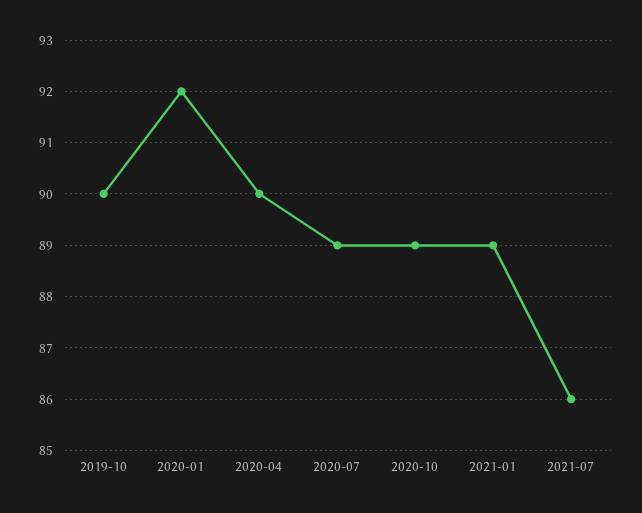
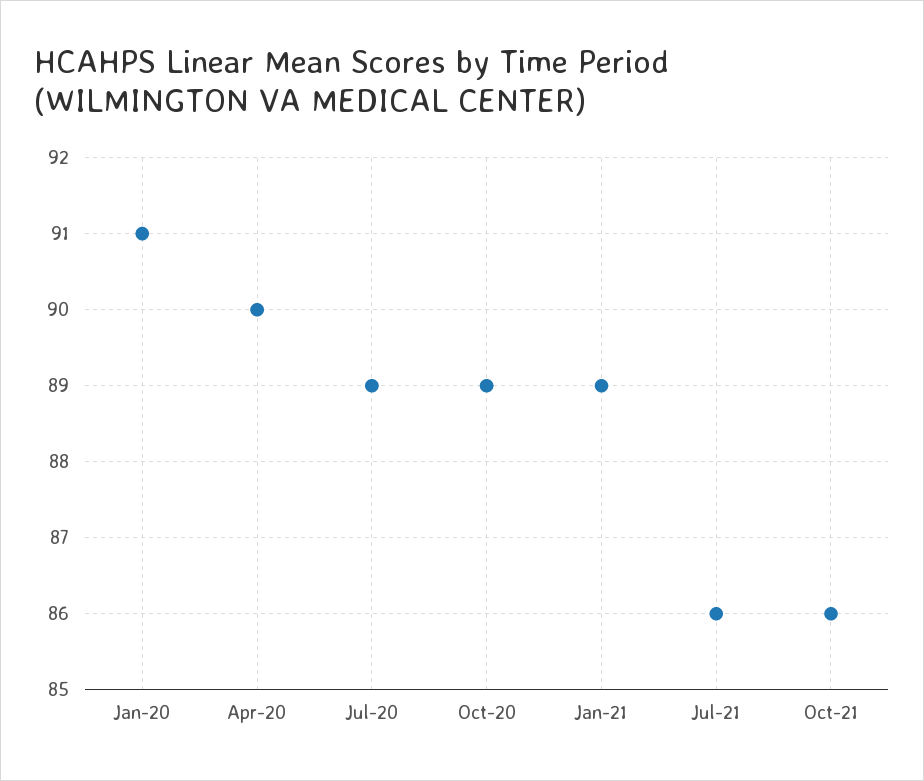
2019-10: 90 -> none
2020-01: 92 -> 91
Oct-21: none -> 86

